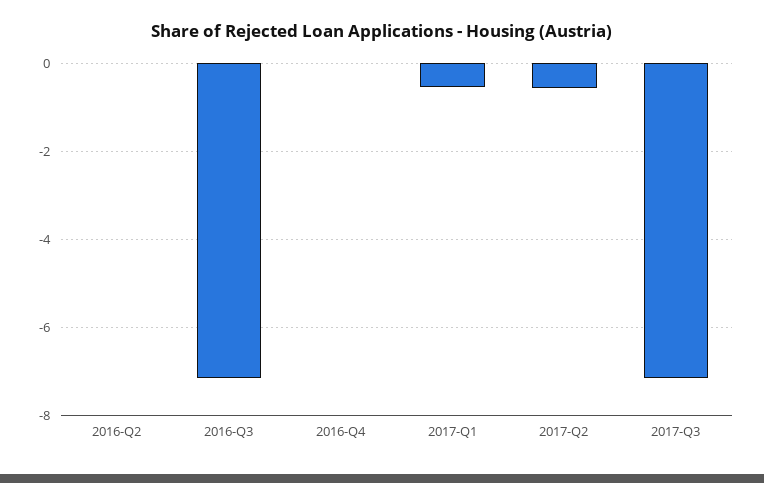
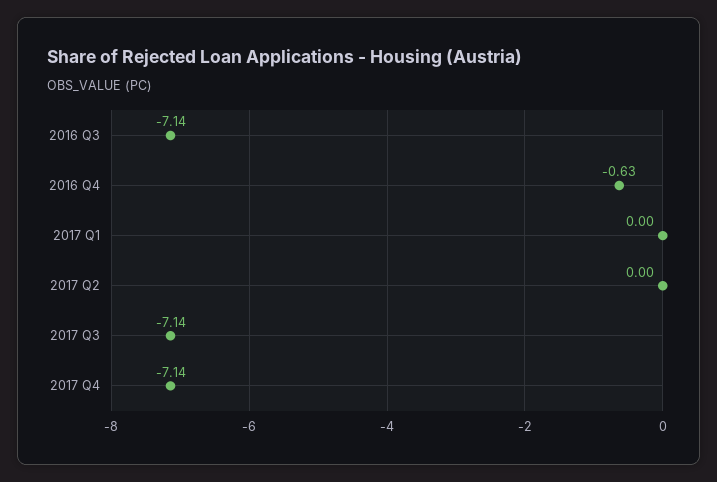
2016-Q2: 0 -> none
2016-Q4: 0 -> -0.63
2017-Q1: -0.6 -> 0
2017-Q2: -0.6 -> 0
2017 Q4: none -> -7.14

